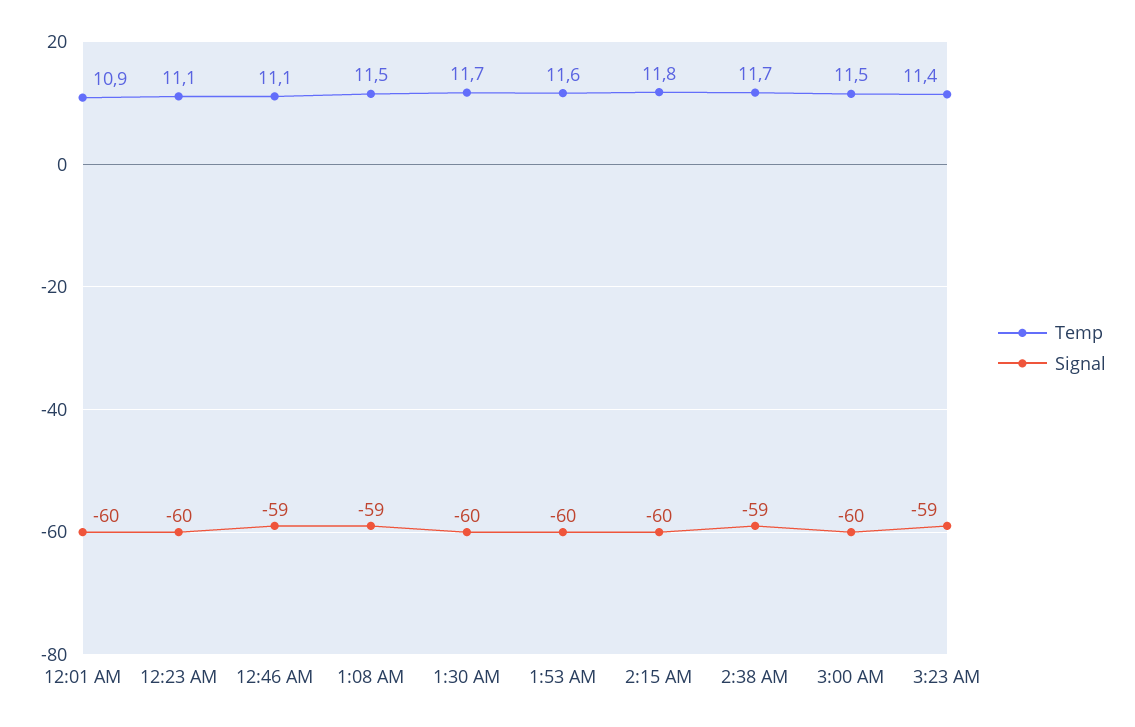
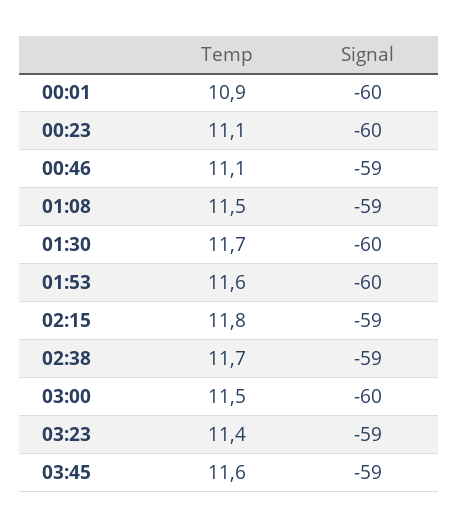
Signal, 2:15 AM: -60 -> -59
Temp, 03:45: none -> 11.6
Signal, 03:45: none -> -59

